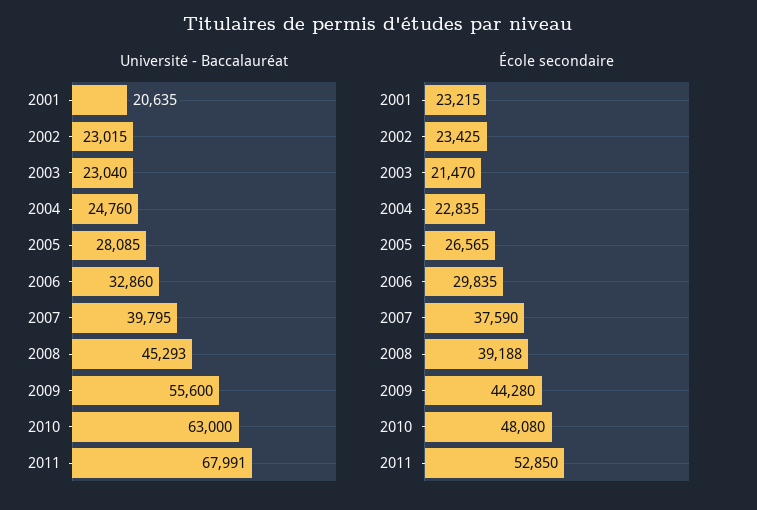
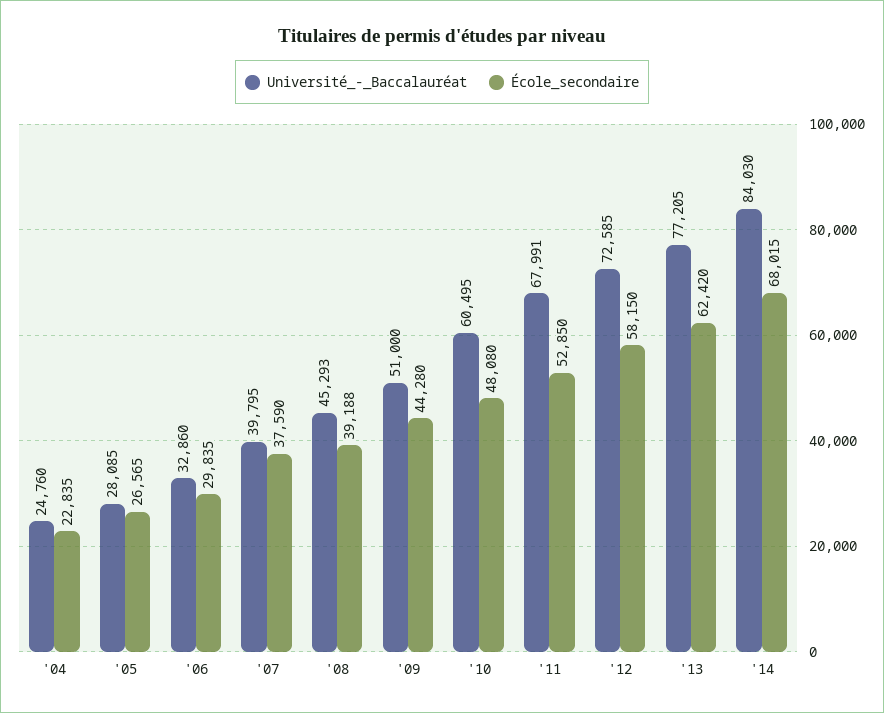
Université - Baccalauréat, 2001: 20635 -> none
Université - Baccalauréat, 2002: 23015 -> none
Université - Baccalauréat, 2003: 23040 -> none
Université - Baccalauréat, 2009: 55600 -> 51000
Université - Baccalauréat, 2010: 63000 -> 60495
École secondaire, 2001: 23215 -> none
École secondaire, 2002: 23425 -> none
École secondaire, 2003: 21470 -> none
Université - Baccalauréat, '12: none -> 72585
École secondaire, '12: none -> 58150
Université - Baccalauréat, '13: none -> 77205
École secondaire, '13: none -> 62420
Université - Baccalauréat, '14: none -> 84030
École secondaire, '14: none -> 68015

